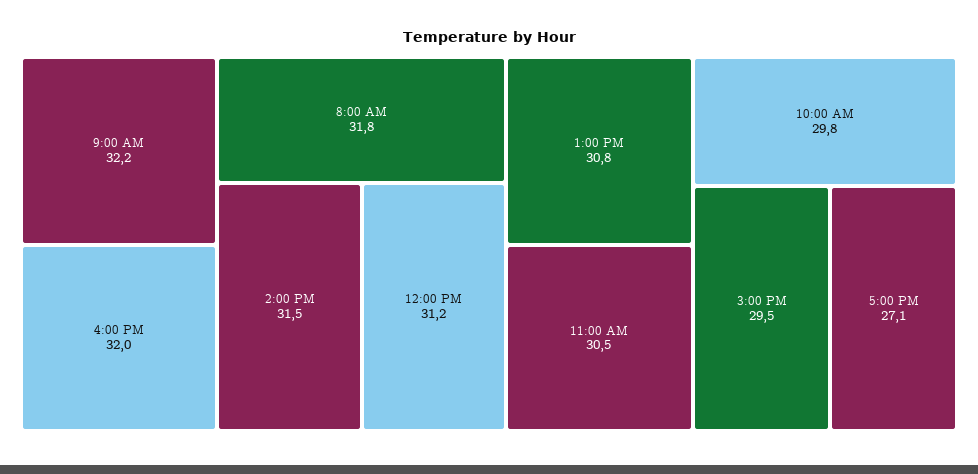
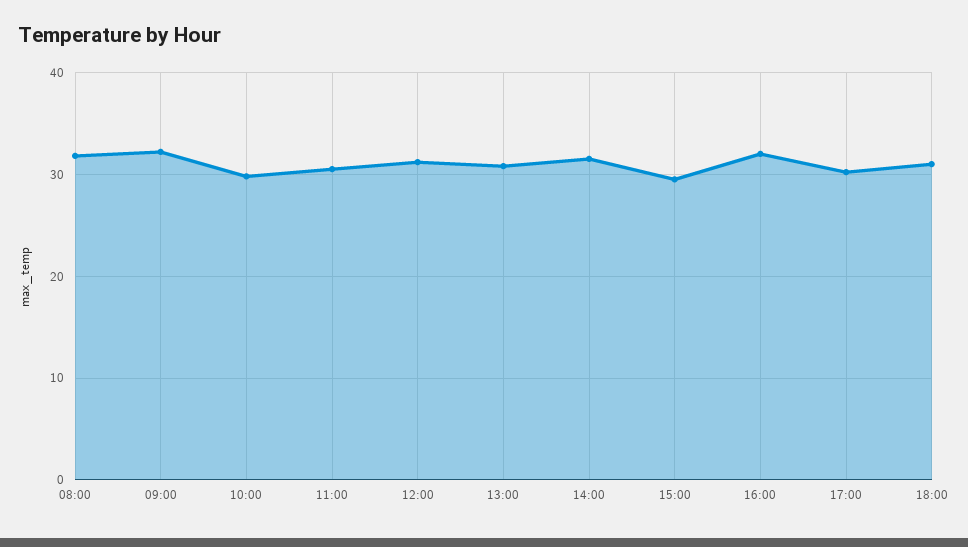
5:00 PM: 27.1 -> 30
18:00: none -> 31

